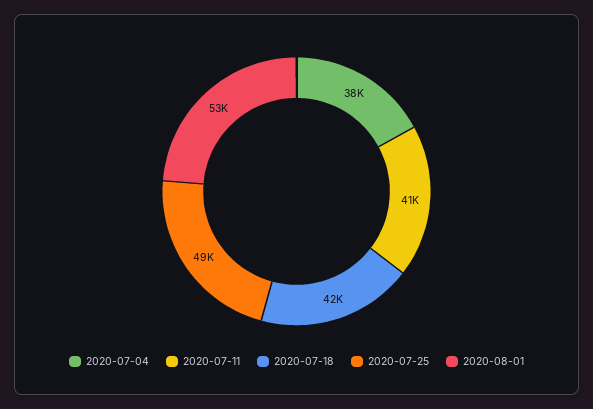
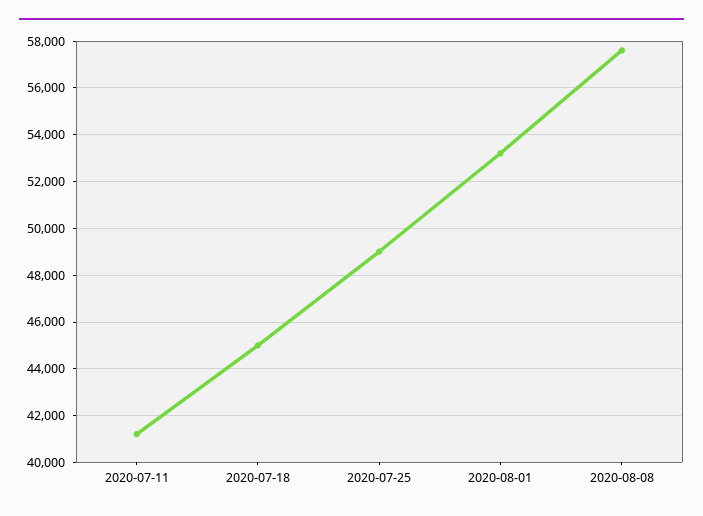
2020-07-04: 38000 -> none
2020-07-18: 42000 -> 45000
2020-08-08: none -> 57500

